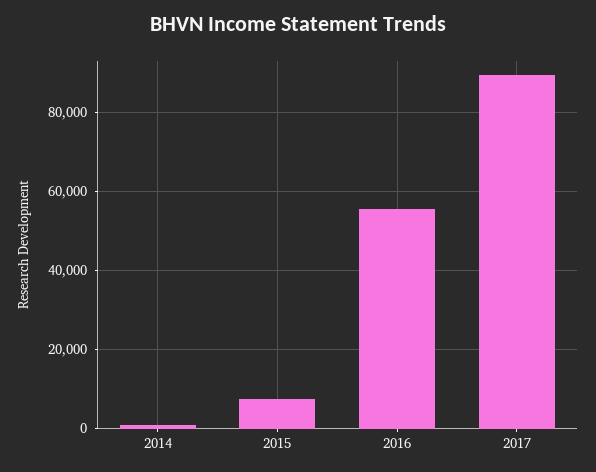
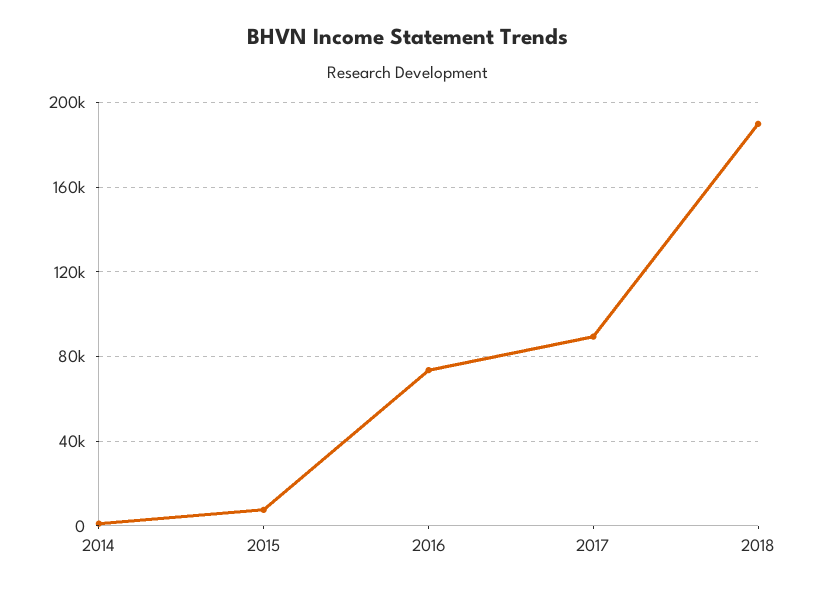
2016: 56000 -> 75000
2018: none -> 190000

